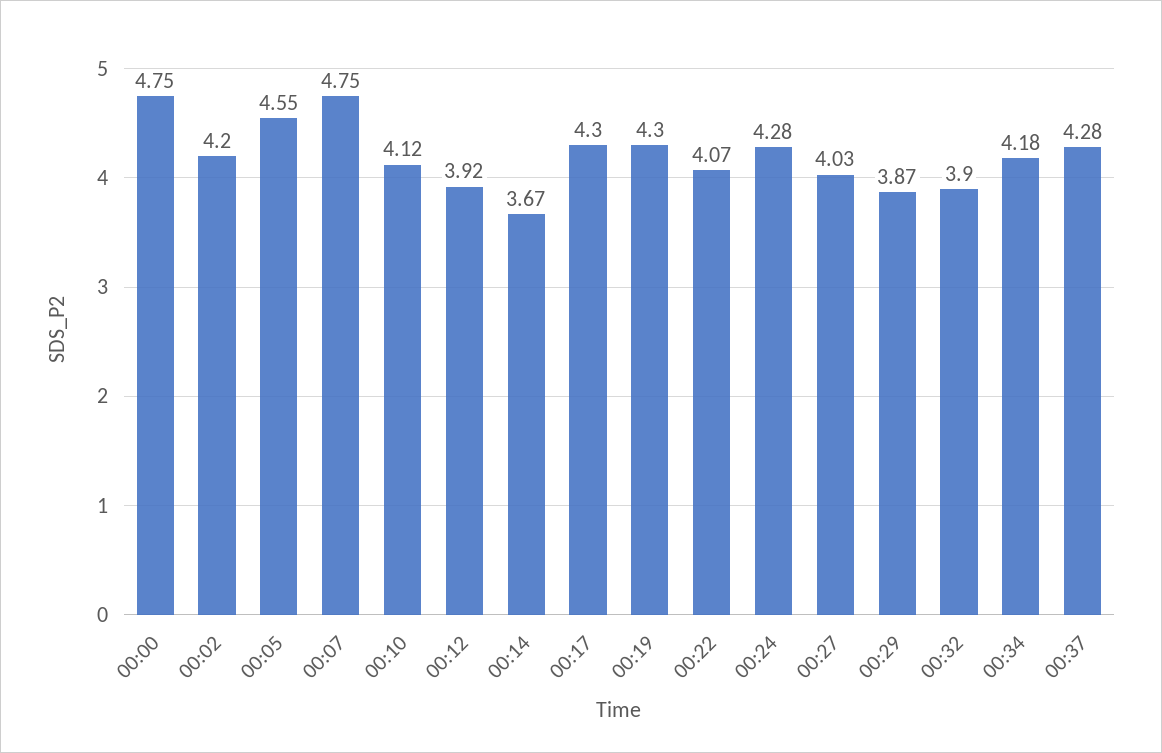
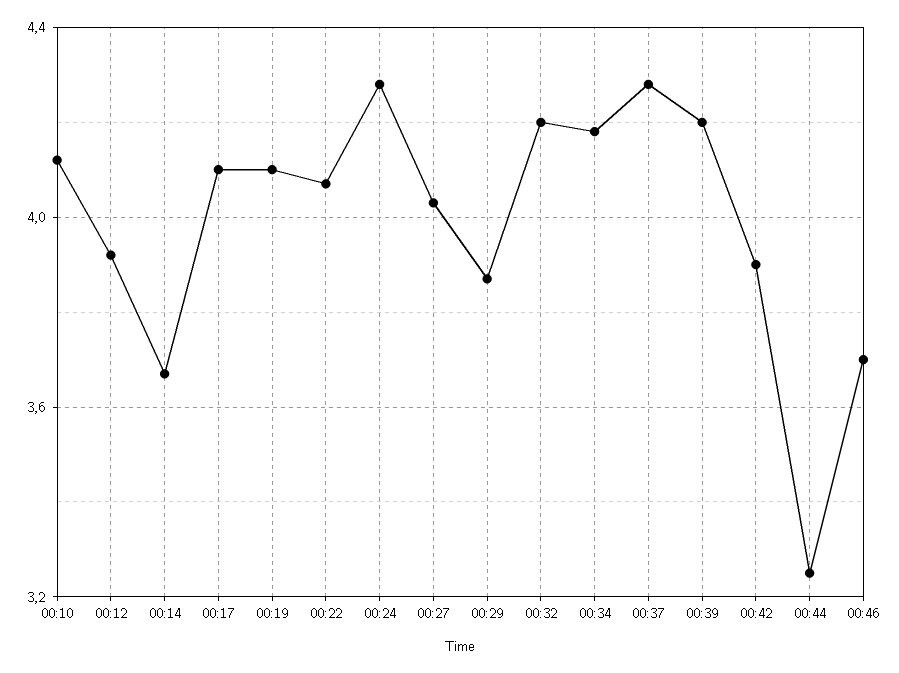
00:00: 4.75 -> none
00:02: 4.2 -> none
00:05: 4.55 -> none
00:07: 4.75 -> none
00:17: 4.3 -> 4.1
00:19: 4.3 -> 4.1
00:32: 3.9 -> 4.2
00:39: none -> 4.2
00:42: none -> 3.9
00:44: none -> 3.25
00:46: none -> 3.7

